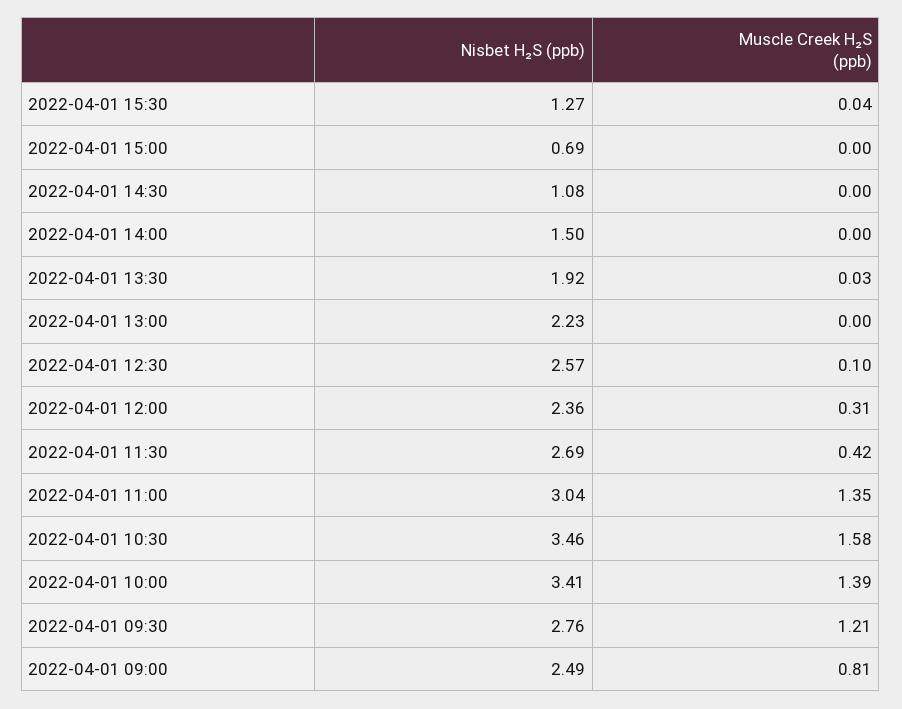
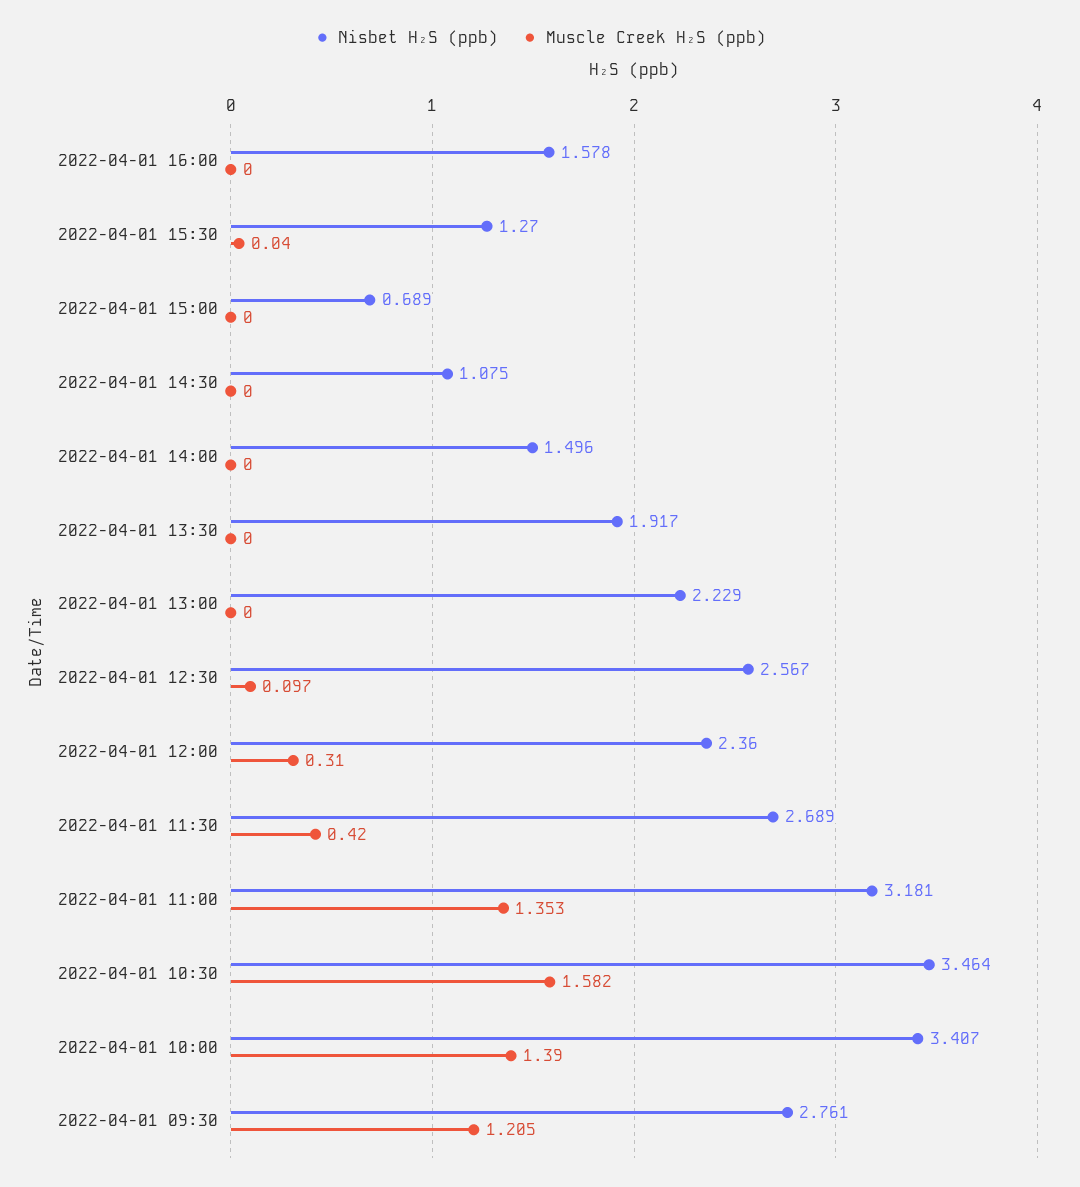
Muscle Creek H₂S (ppb), 2022-04-01 13:30: 0.03 -> 0
Nisbet H₂S (ppb), 2022-04-01 11:00: 3.04 -> 3.181
Nisbet H₂S (ppb), 2022-04-01 09:00: 2.49 -> none
Muscle Creek H₂S (ppb), 2022-04-01 09:00: 0.81 -> none
Nisbet H₂S (ppb), 2022-04-01 16:00: none -> 1.578
Muscle Creek H₂S (ppb), 2022-04-01 16:00: none -> 0

